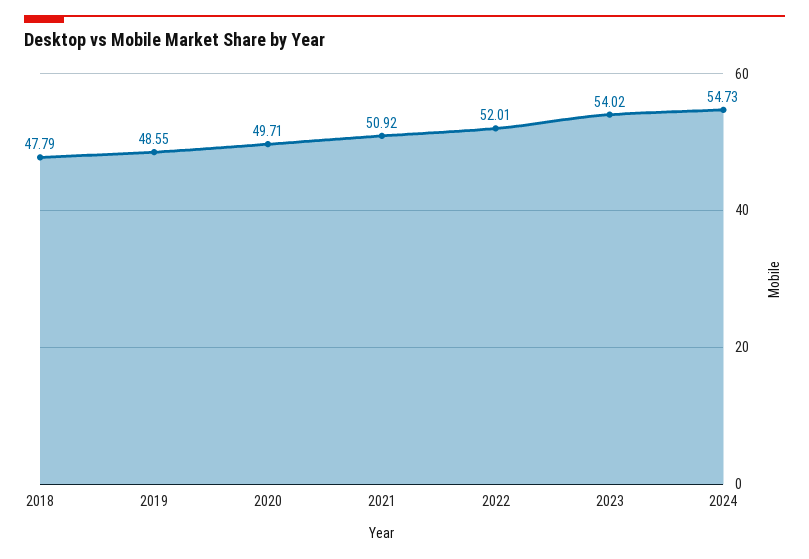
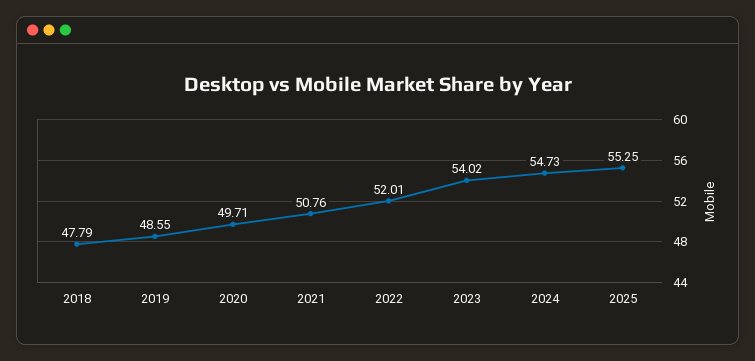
2021: 50.92 -> 50.76
2025: none -> 55.25

